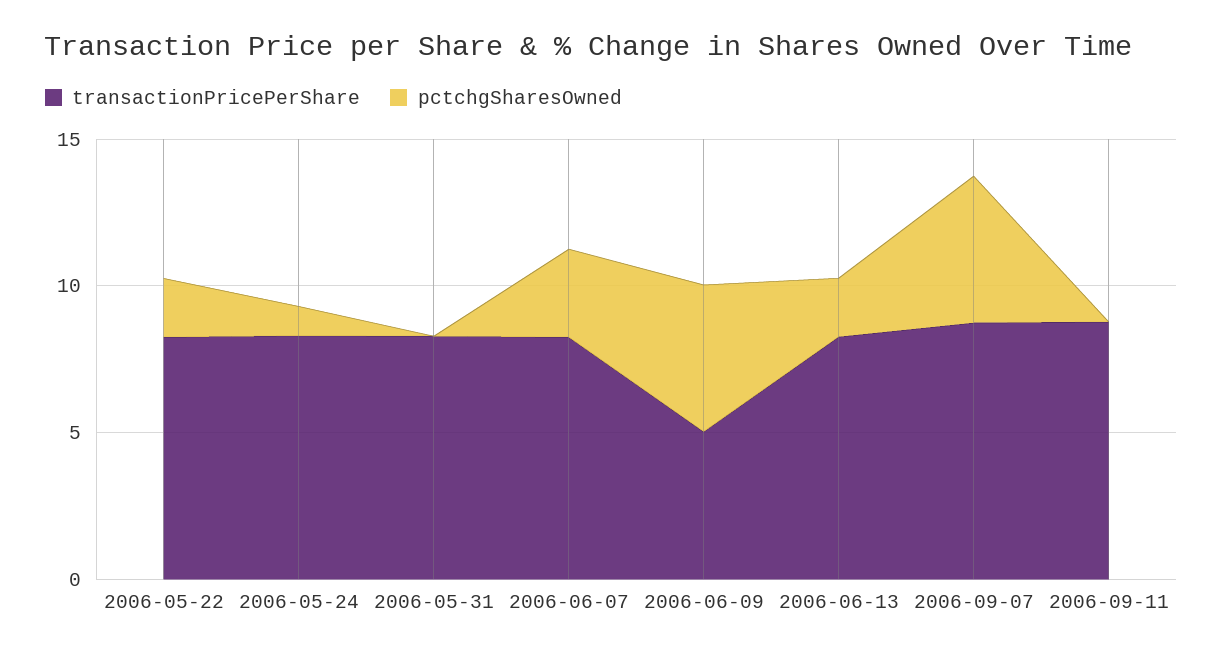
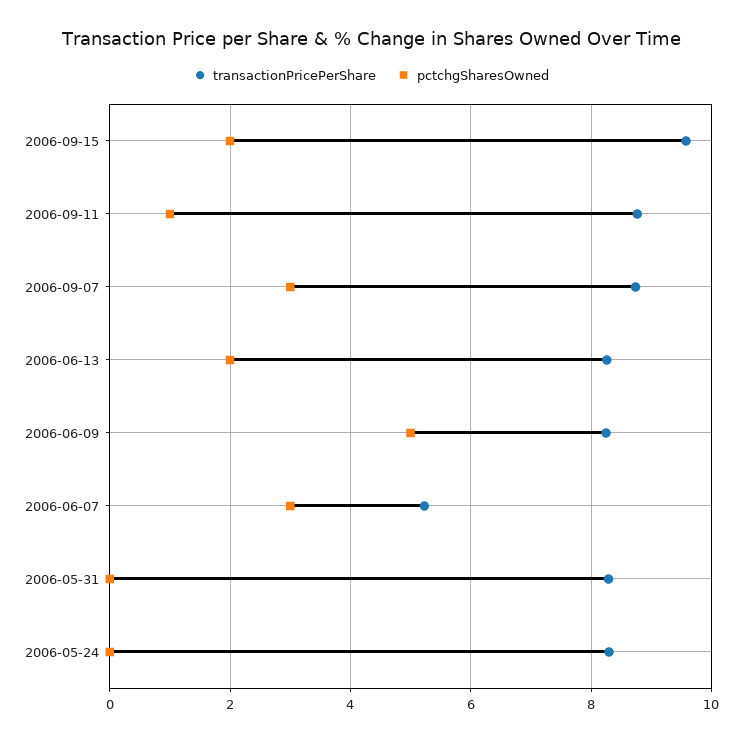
transactionPricePerShare, 2006-05-22: 8 -> none
pctchgSharesOwned, 2006-05-22: 2 -> none
pctchgSharesOwned, 2006-05-24: 1 -> 0
transactionPricePerShare, 2006-06-07: 8 -> 5.2
transactionPricePerShare, 2006-06-09: 5 -> 8.2
pctchgSharesOwned, 2006-09-07: 5 -> 3
pctchgSharesOwned, 2006-09-11: 0 -> 1
transactionPricePerShare, 2006-09-15: none -> 9.6
pctchgSharesOwned, 2006-09-15: none -> 2

